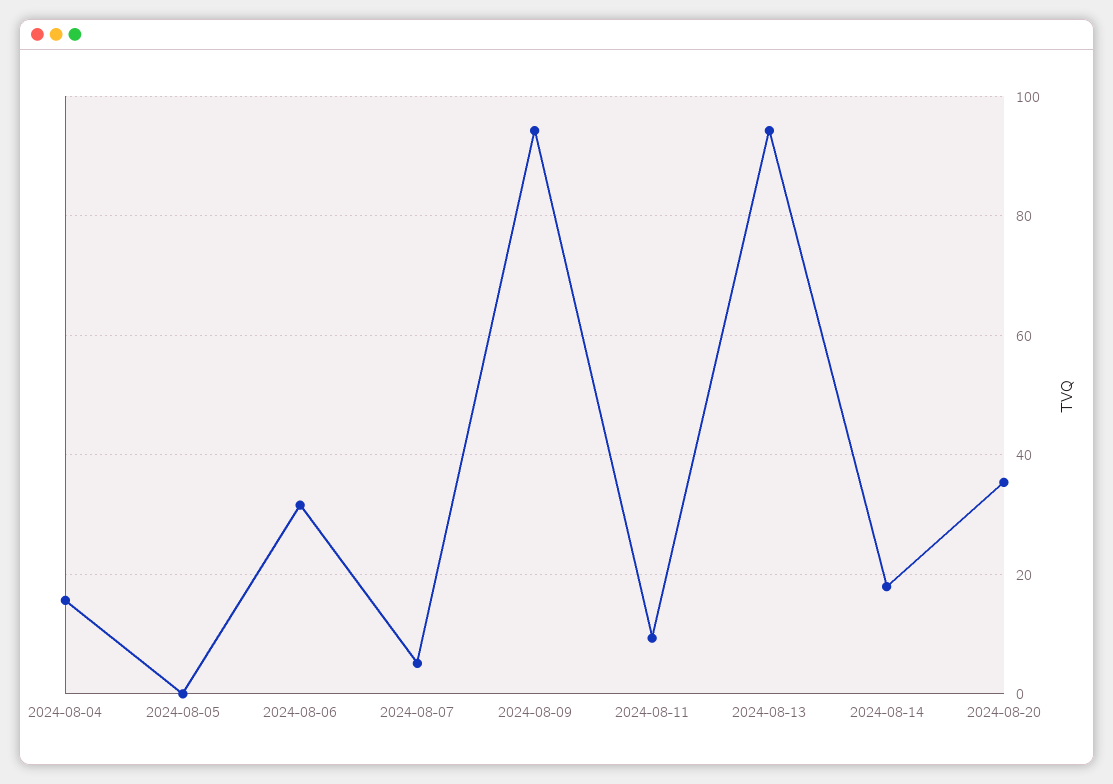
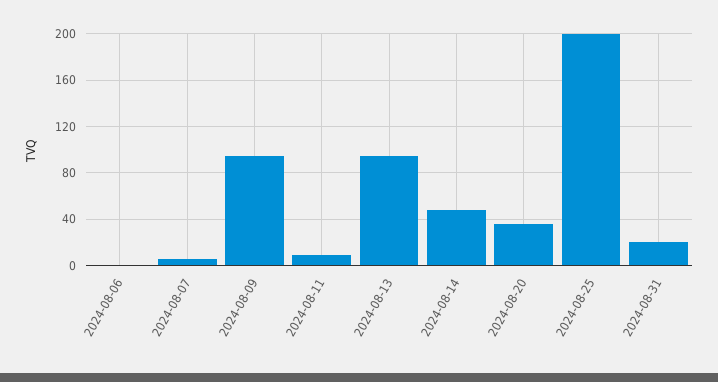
2024-08-04: 16 -> none
2024-08-05: 0 -> none
2024-08-06: 32 -> 0
2024-08-14: 18 -> 50
2024-08-25: none -> 200
2024-08-31: none -> 20

